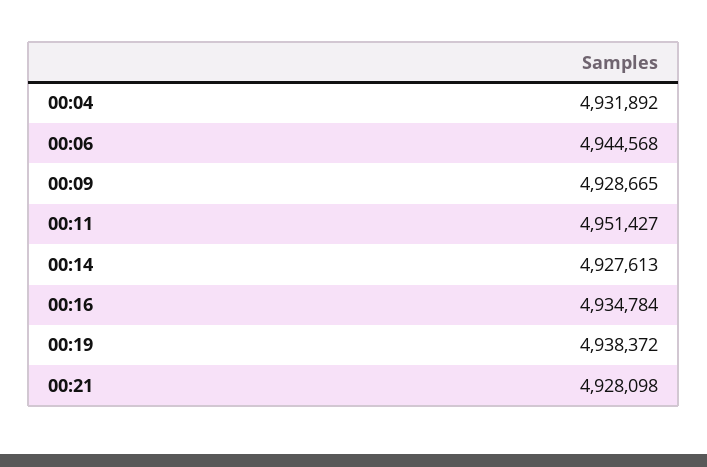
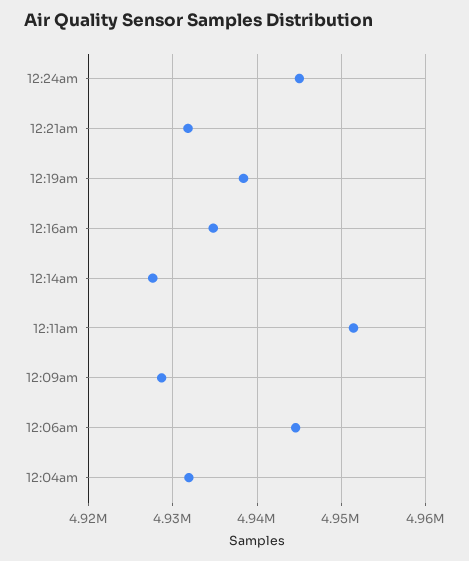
00:21: 4928098 -> 4932000
12:24am: none -> 4945000

